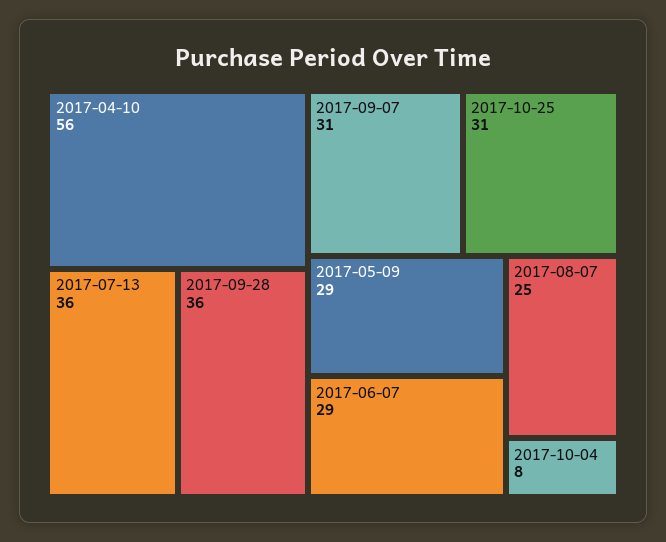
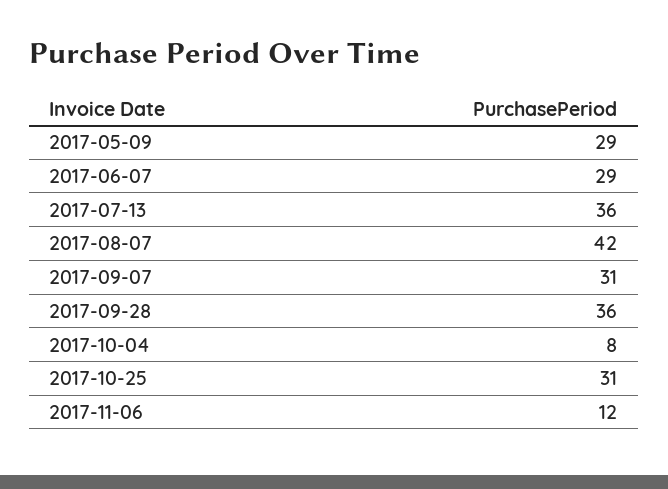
2017-04-10: 56 -> none
2017-08-07: 25 -> 42
2017-11-06: none -> 12

